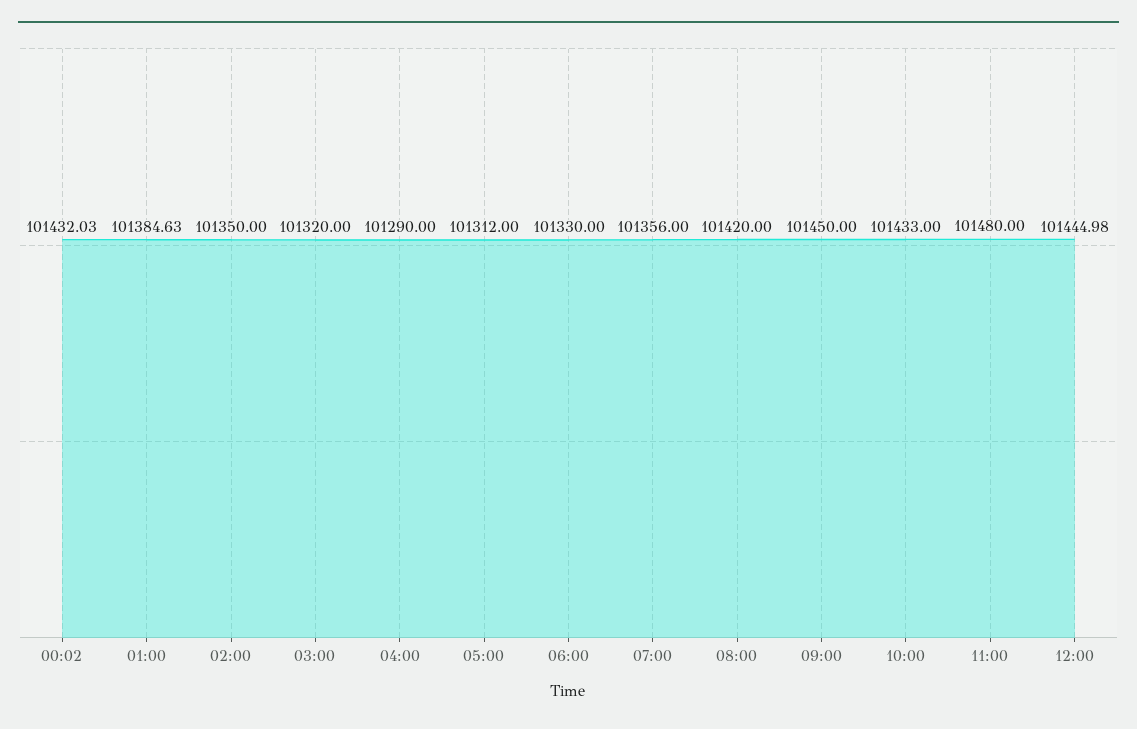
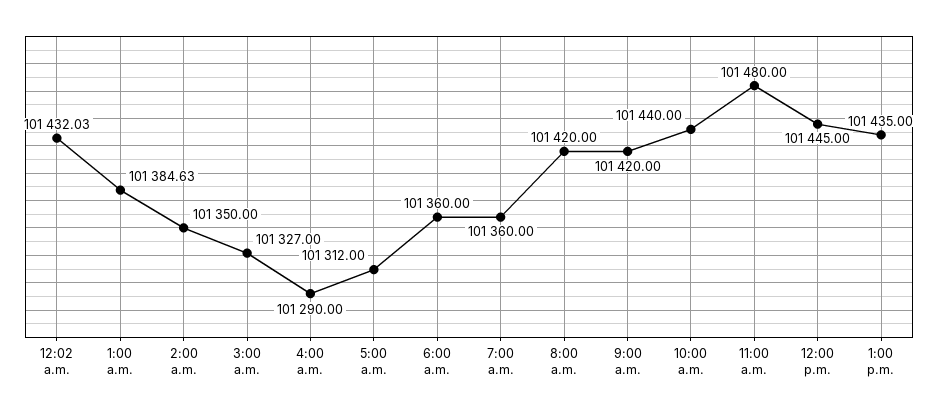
03:00: 101320 -> 101327
06:00: 101330 -> 101360
07:00: 101356 -> 101360
09:00: 101450 -> 101420
10:00: 101433 -> 101440
12:00: 101444.98 -> 101445
1:00 p.m.: none -> 101435

